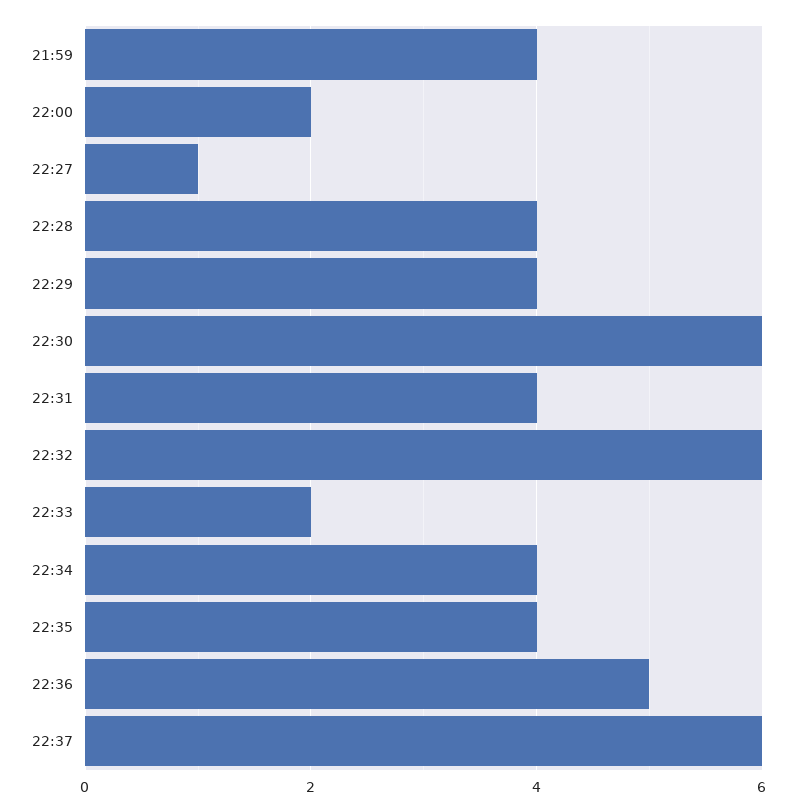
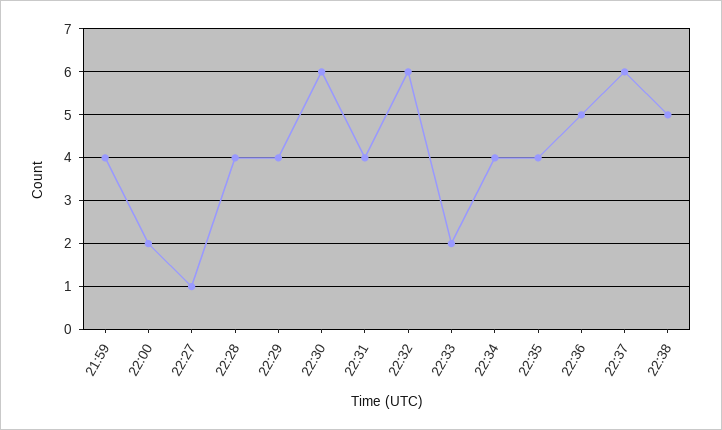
22:38: none -> 5

